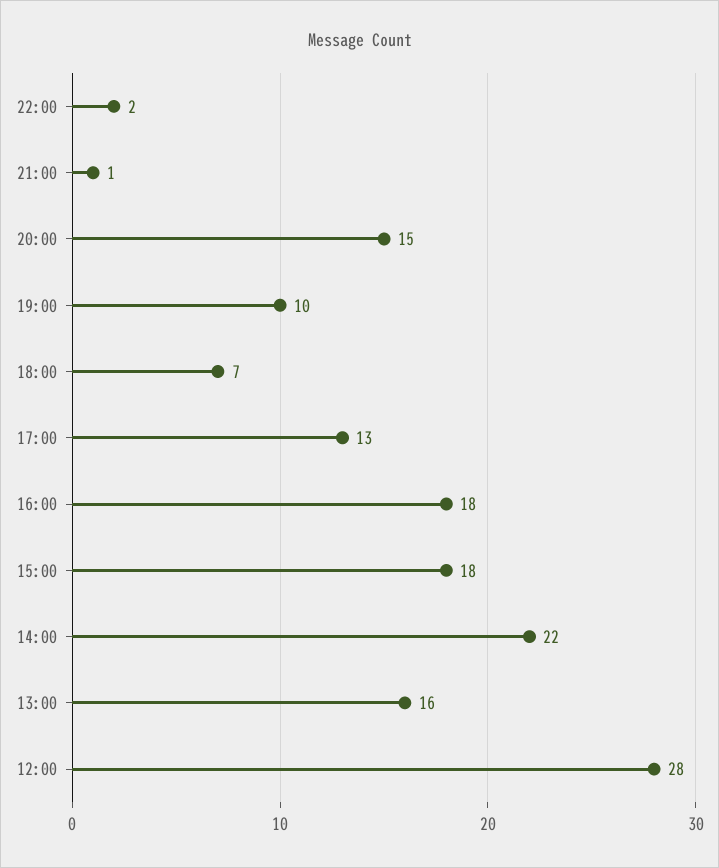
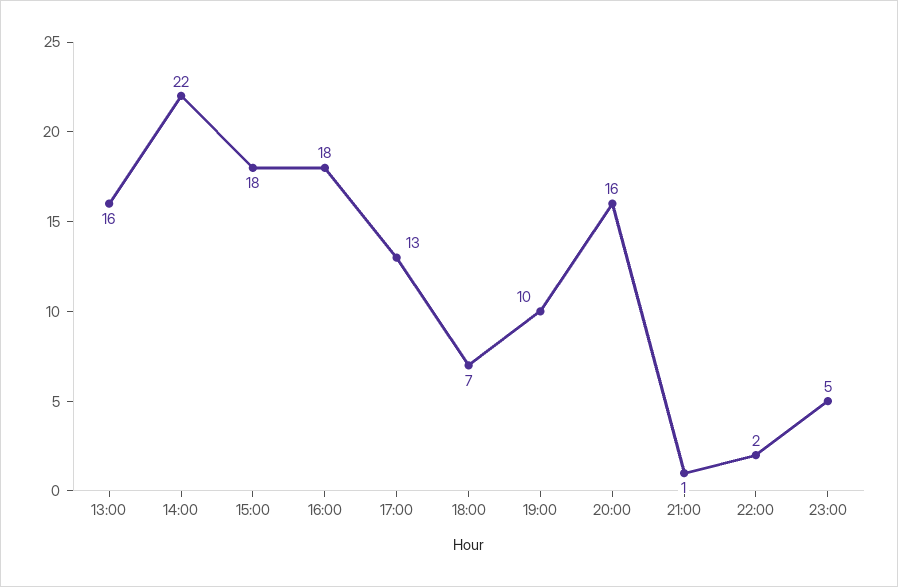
20:00: 15 -> 16
12:00: 28 -> none
23:00: none -> 5

